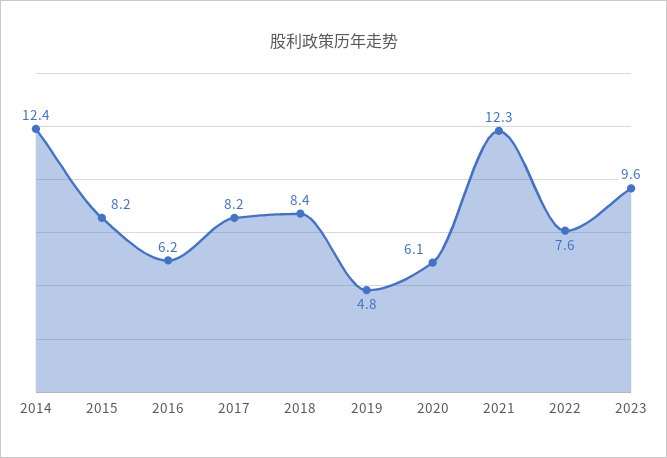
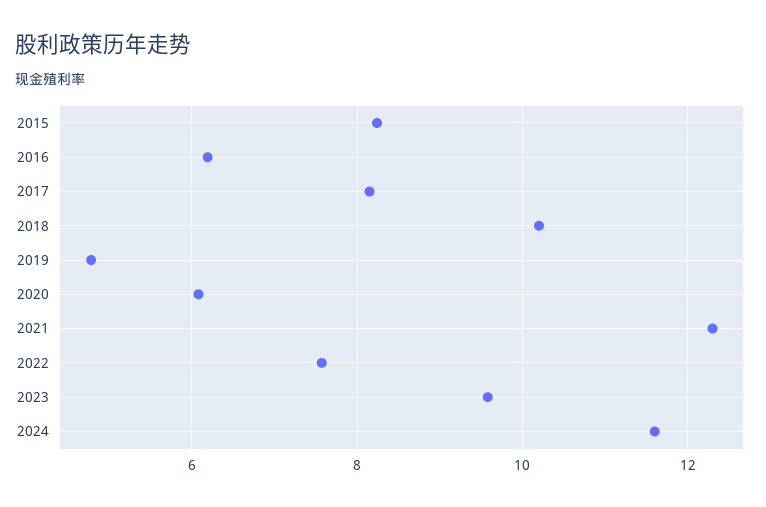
2014: 12.4 -> none
2018: 8.4 -> 10.2
2024: none -> 11.6

